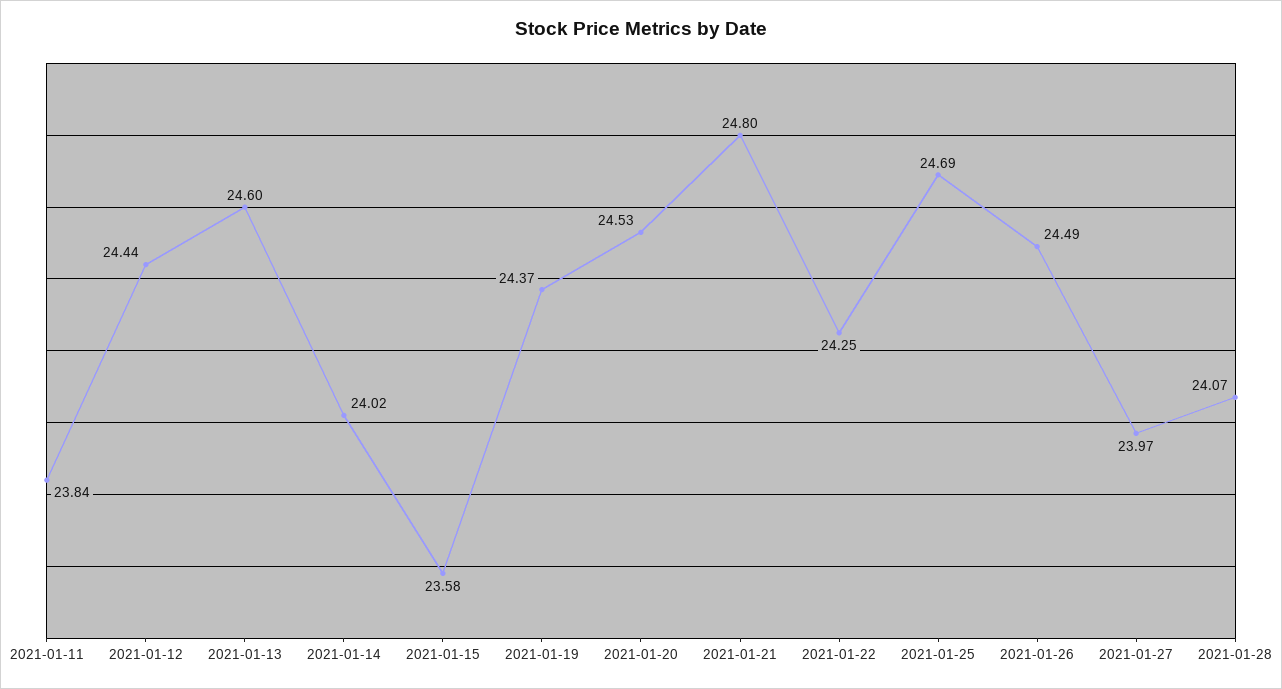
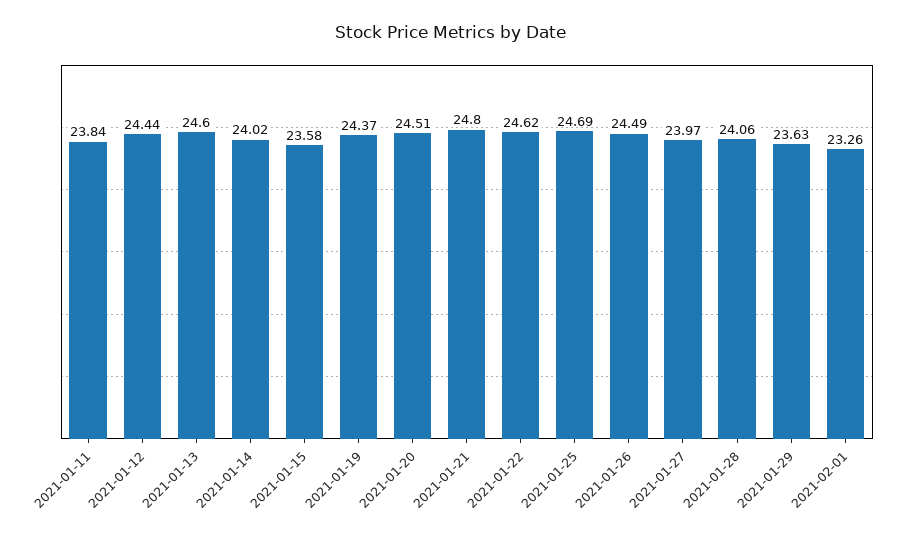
2021-01-20: 24.53 -> 24.51
2021-01-22: 24.25 -> 24.62
2021-01-28: 24.07 -> 24.06
2021-01-29: none -> 23.63
2021-02-01: none -> 23.26

